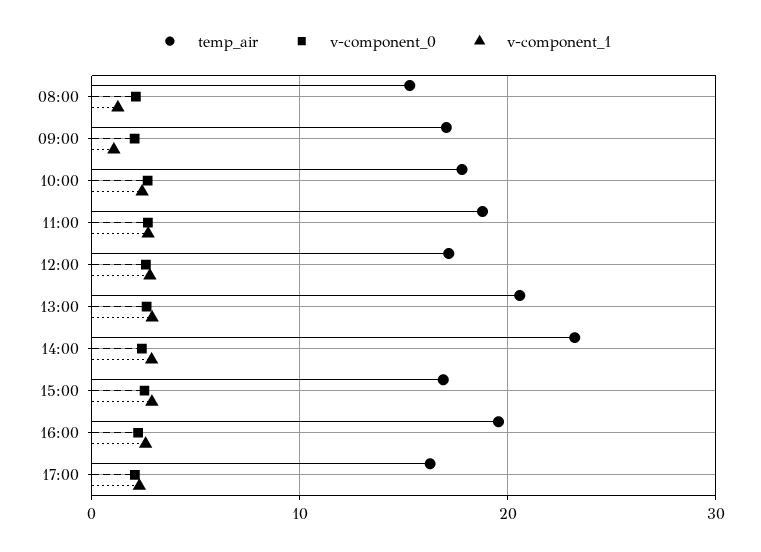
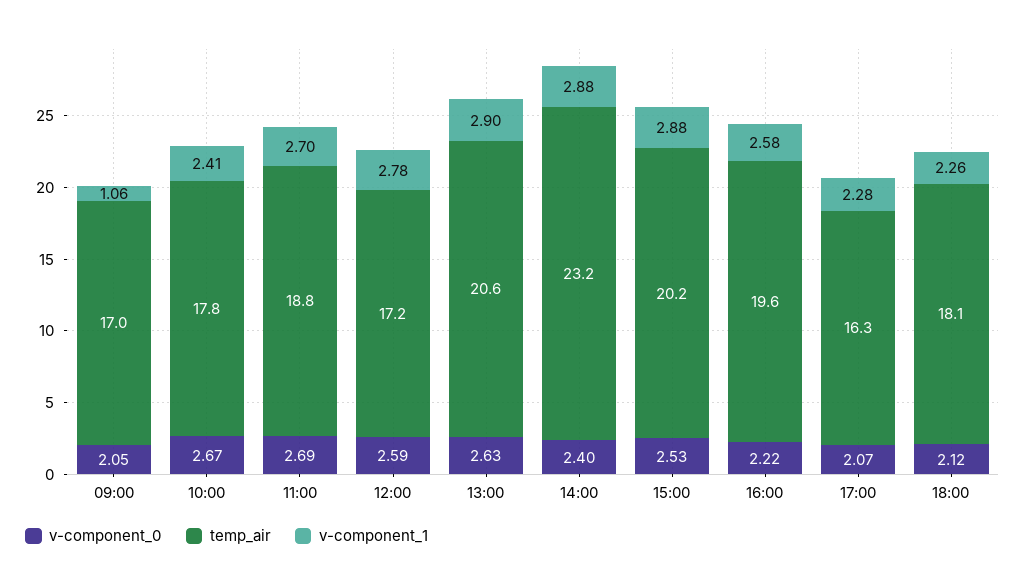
temp_air, 08:00: 15 -> none
v-component_0, 08:00: 2 -> none
v-component_1, 08:00: 1 -> none
temp_air, 15:00: 17 -> 20.2
v-component_0, 18:00: none -> 2.12
temp_air, 18:00: none -> 18.1
v-component_1, 18:00: none -> 2.26

